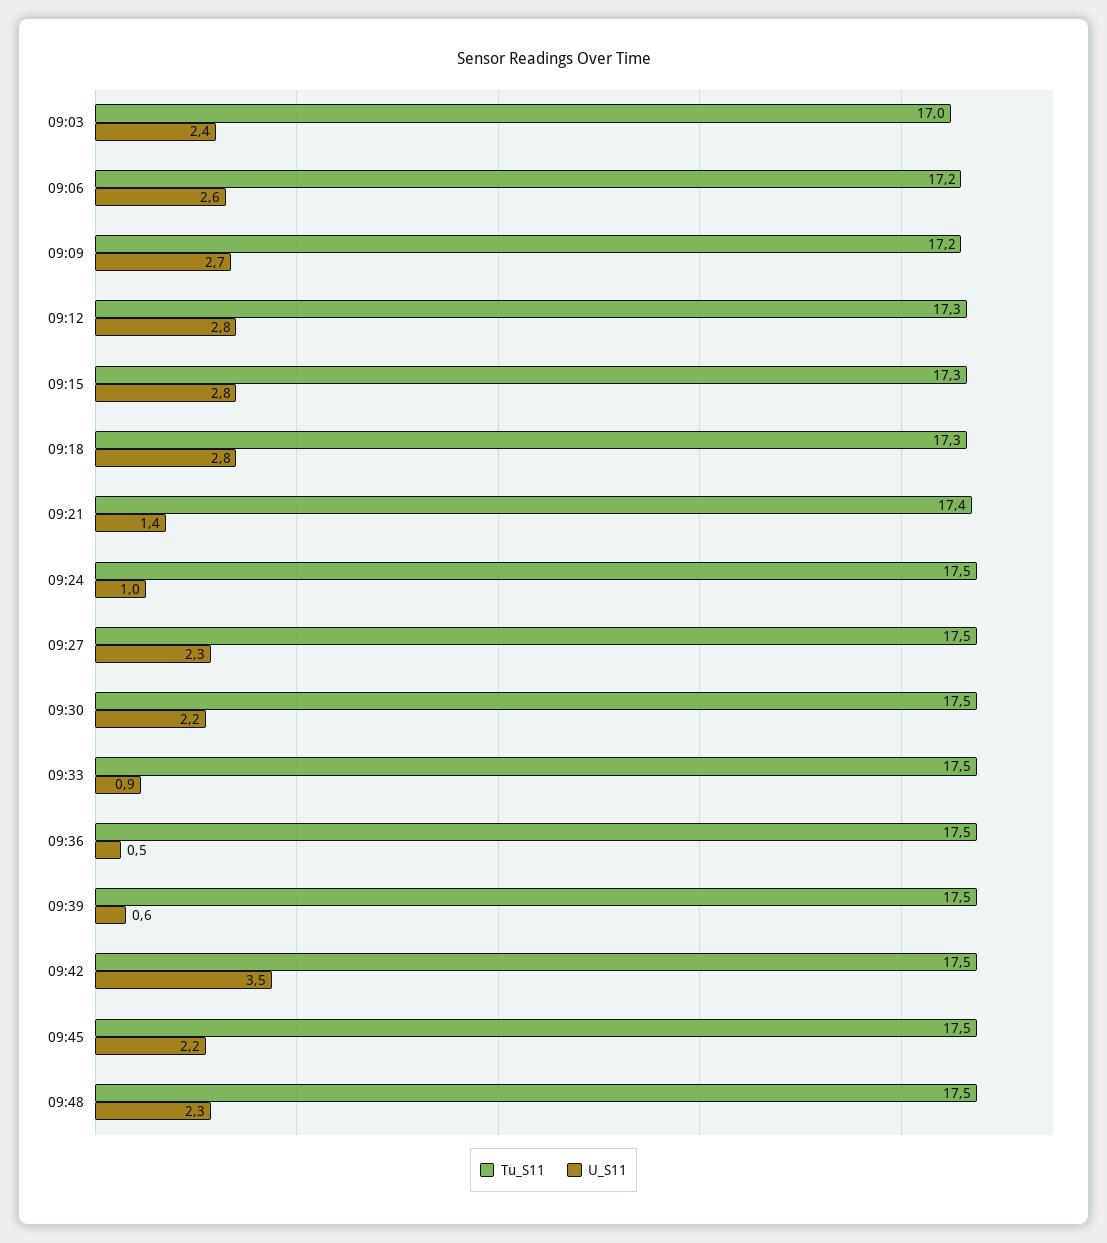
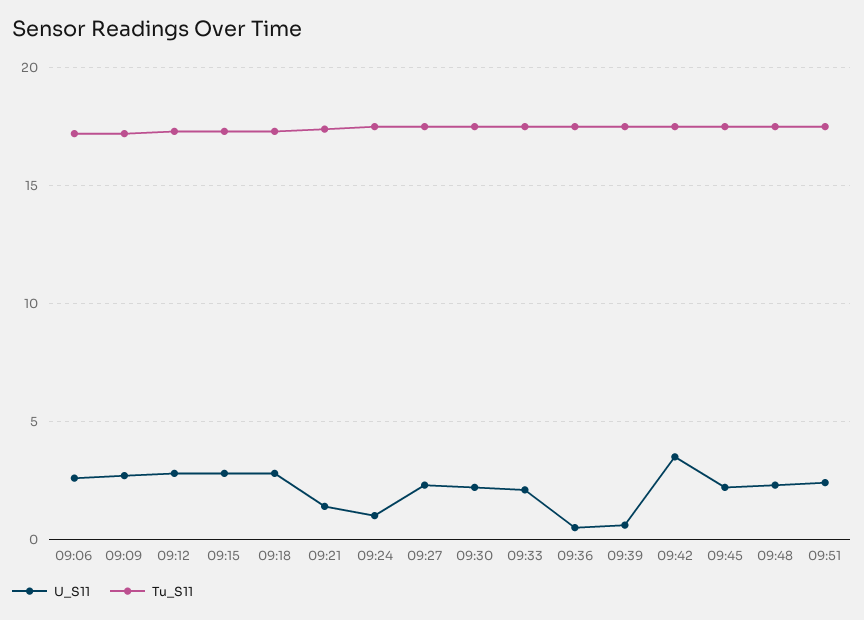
Tu_S11, 09:03: 17 -> none
U_S11, 09:03: 2.4 -> none
U_S11, 09:33: 0.9 -> 2
U_S11, 09:51: none -> 2.5
Tu_S11, 09:51: none -> 17.5

